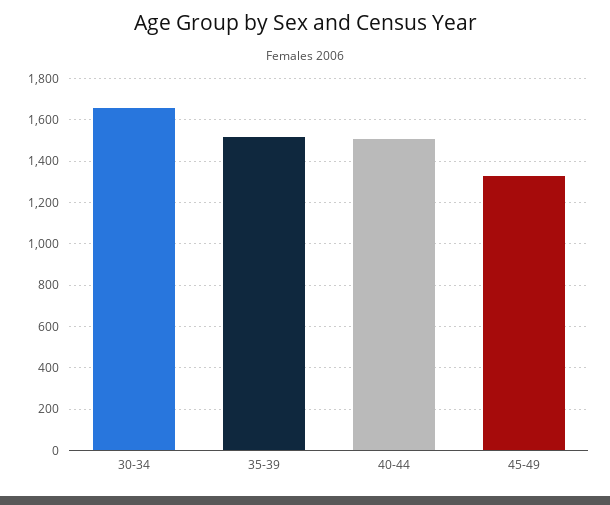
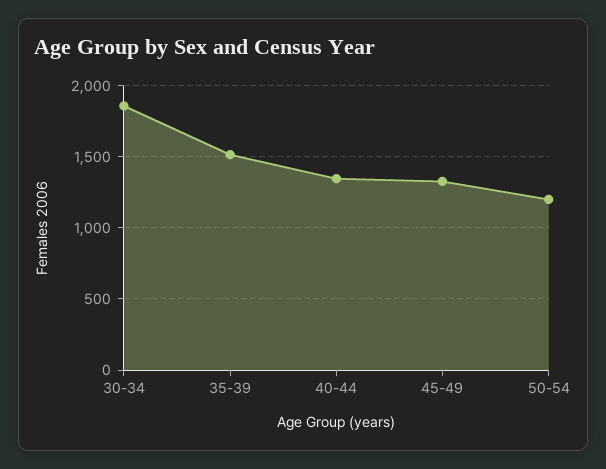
30-34: 1650 -> 1850
40-44: 1500 -> 1350
50-54: none -> 1200

